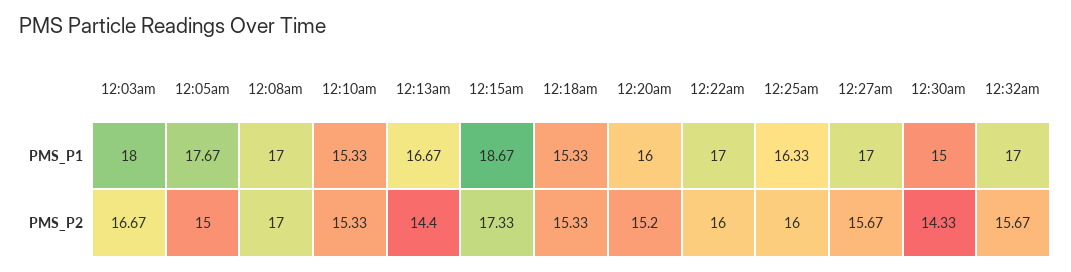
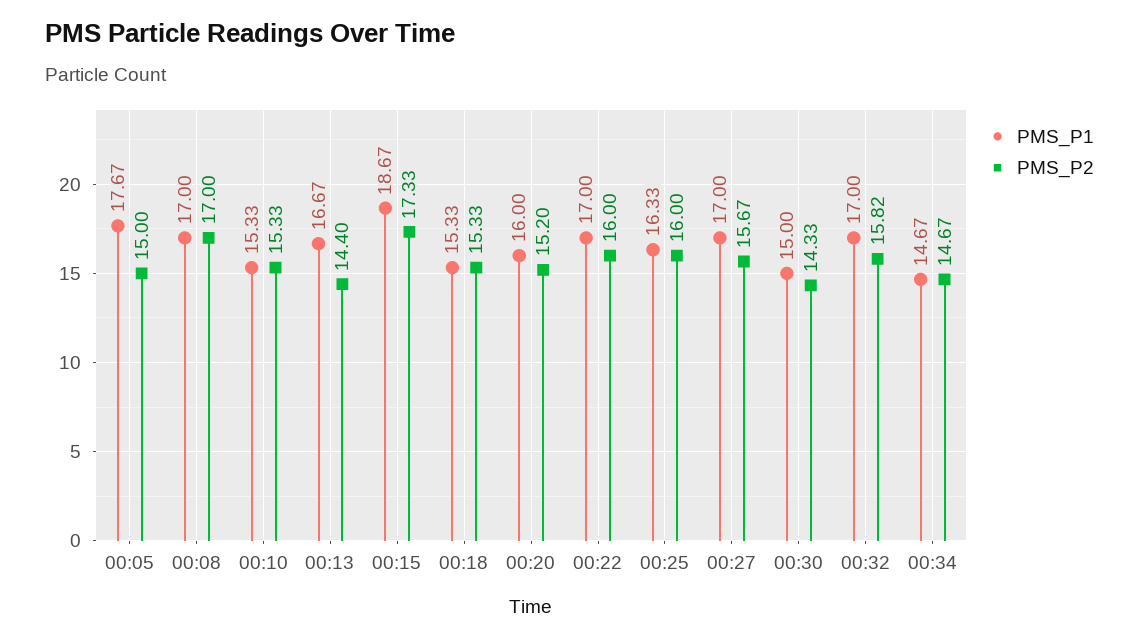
PMS_P1, 12:03am: 18 -> none
PMS_P2, 12:03am: 16.67 -> none
PMS_P2, 12:32am: 15.67 -> 15.82
PMS_P1, 00:34: none -> 14.67
PMS_P2, 00:34: none -> 14.67

